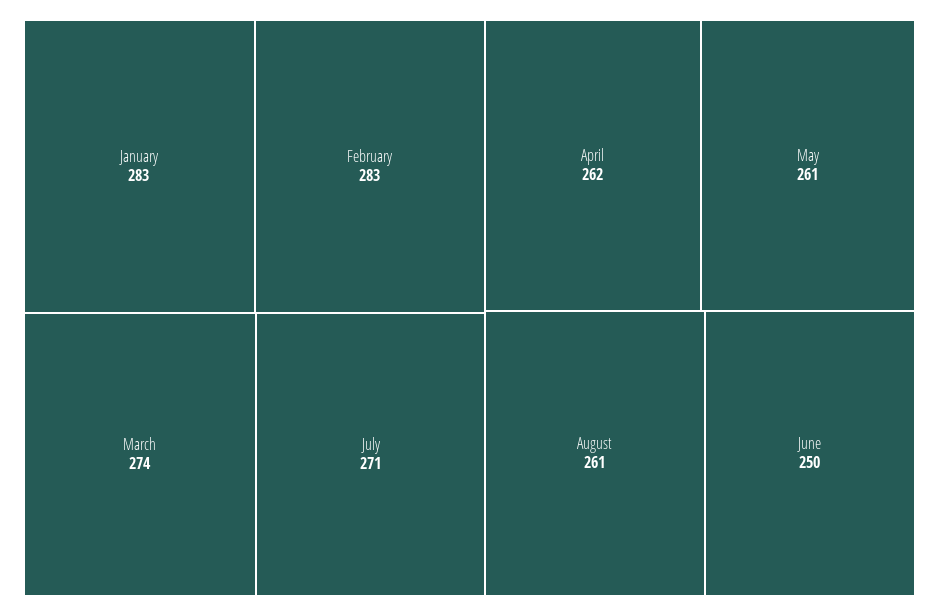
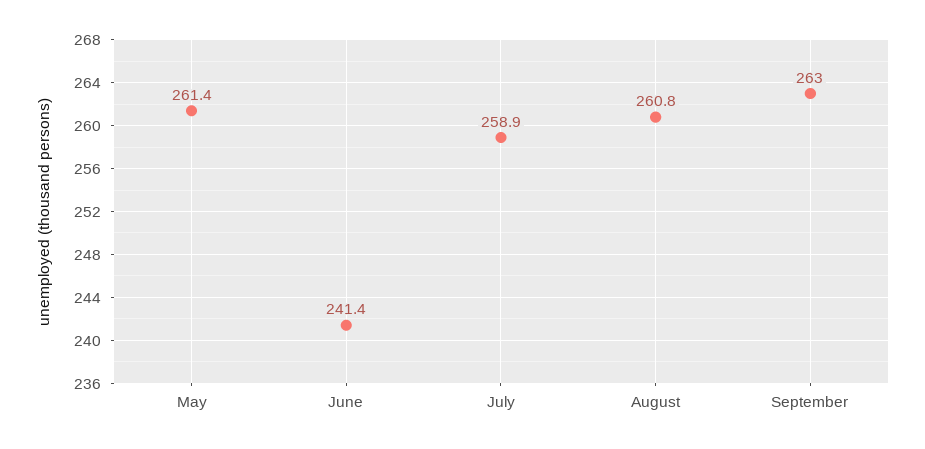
January: 283 -> none
February: 283 -> none
March: 274 -> none
July: 271 -> 258.9
April: 262 -> none
June: 250 -> 241.4
September: none -> 263

